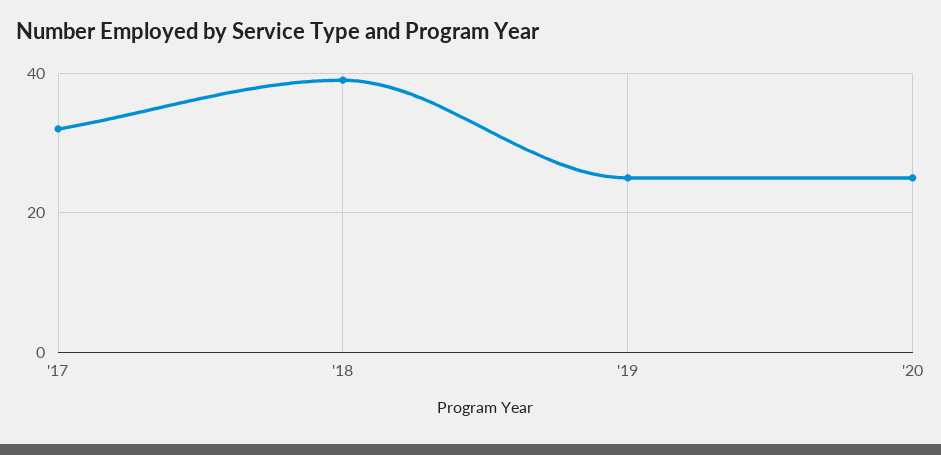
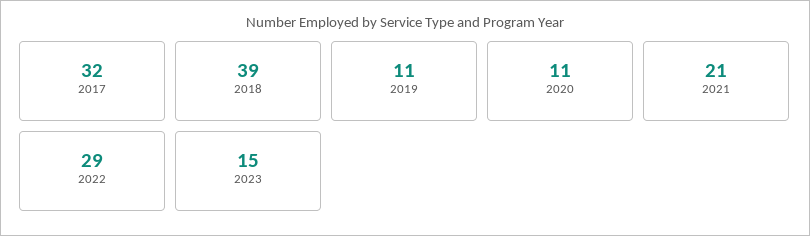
'19: 25 -> 11
'20: 25 -> 11
2021: none -> 21
2022: none -> 29
2023: none -> 15

